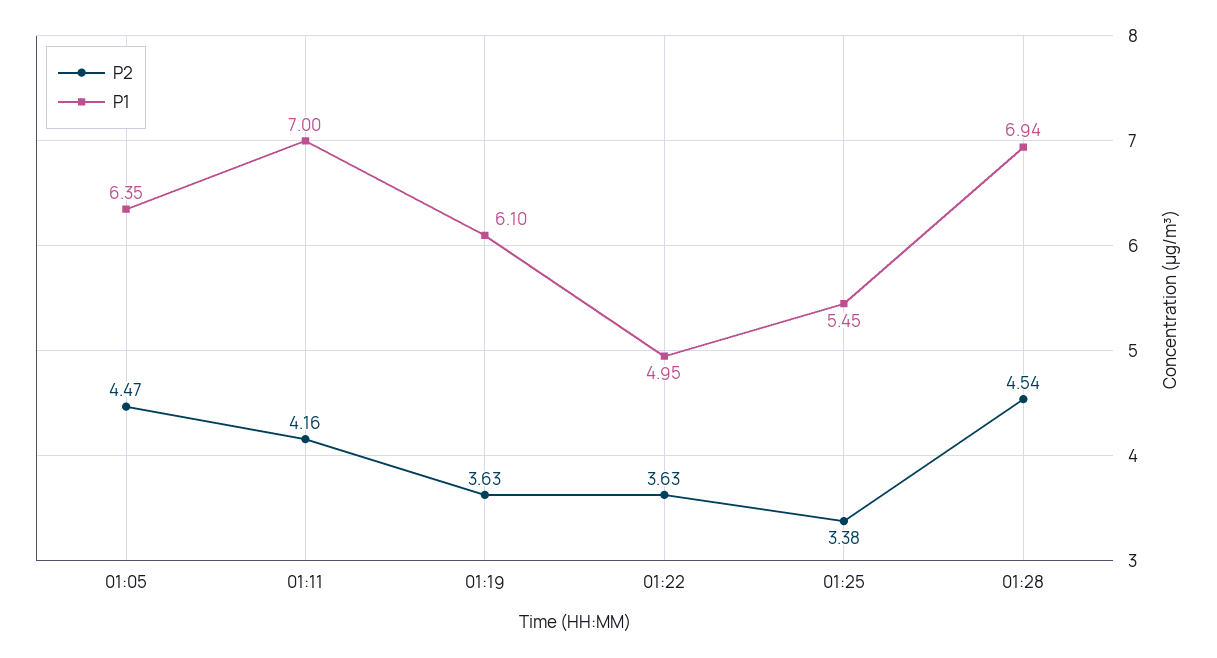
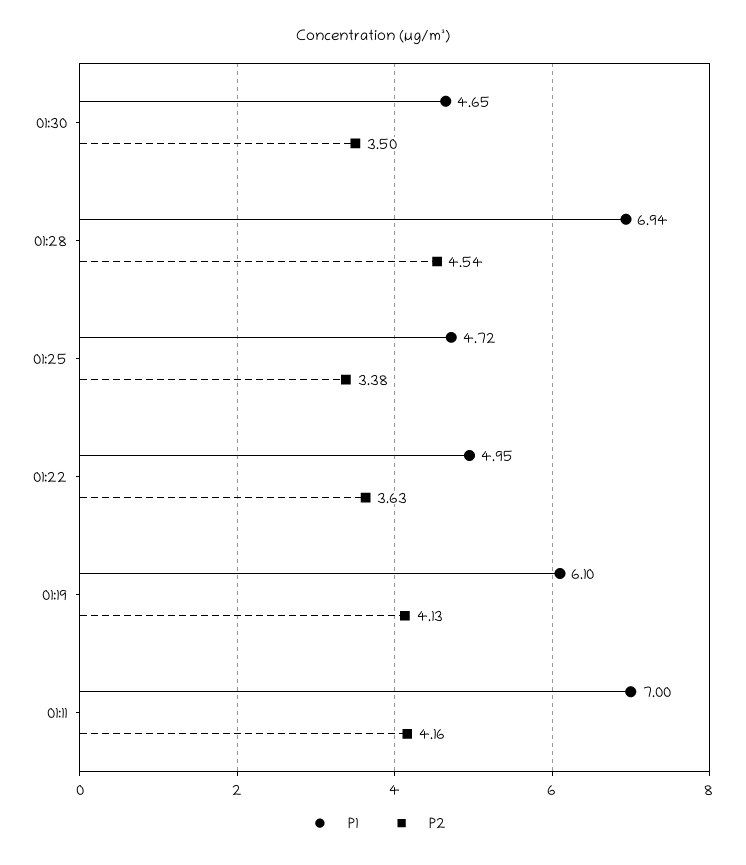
P2, 01:05: 4.47 -> none
P1, 01:05: 6.35 -> none
P2, 01:19: 3.63 -> 4.13
P1, 01:25: 5.45 -> 4.72
P1, 01:30: none -> 4.65
P2, 01:30: none -> 3.5

